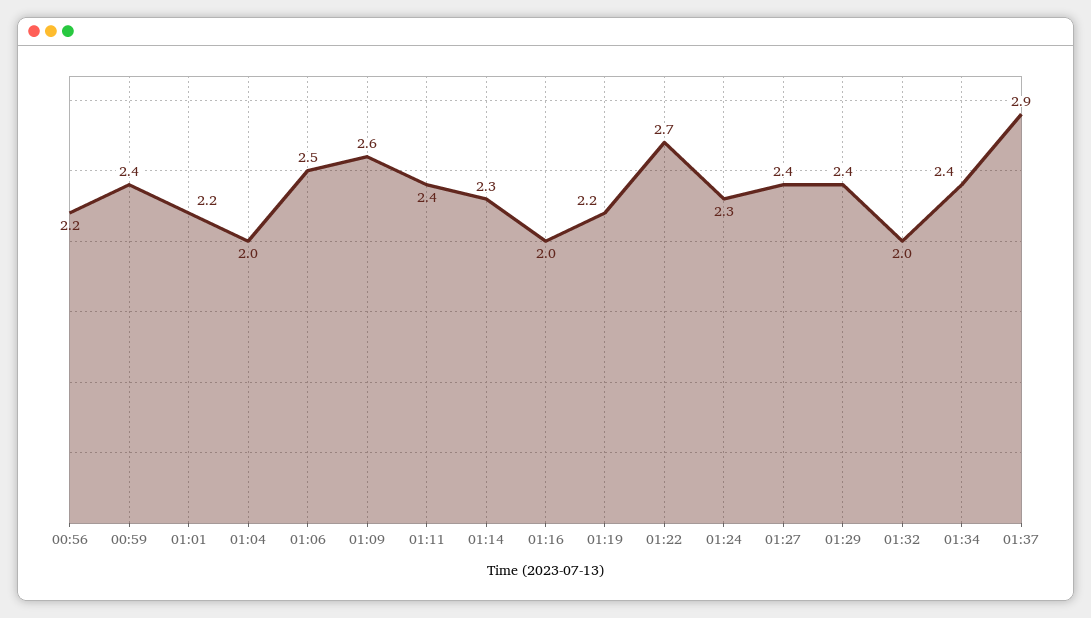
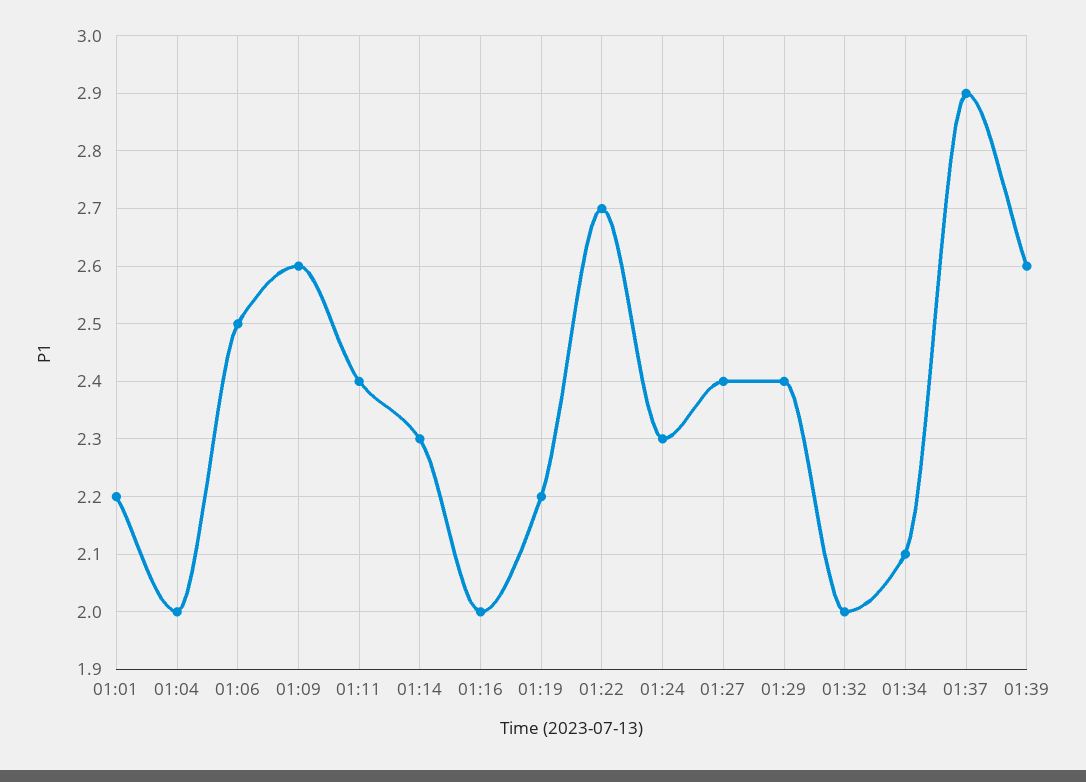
00:56: 2.2 -> none
00:59: 2.4 -> none
01:34: 2.4 -> 2.1
01:39: none -> 2.6

